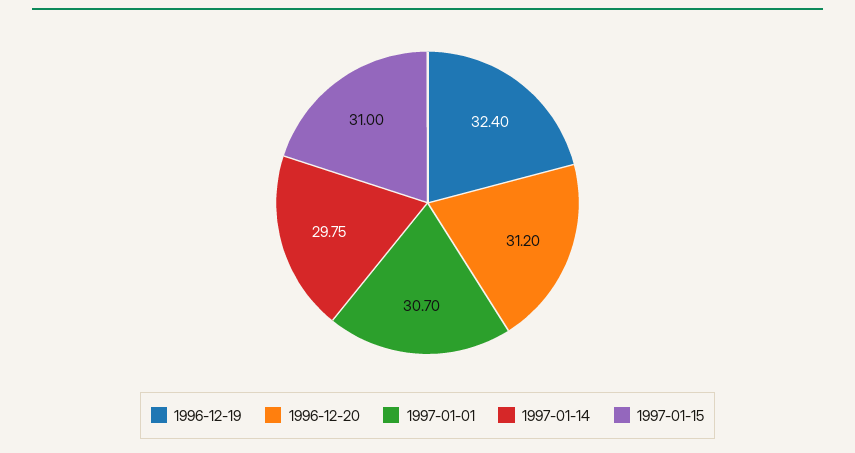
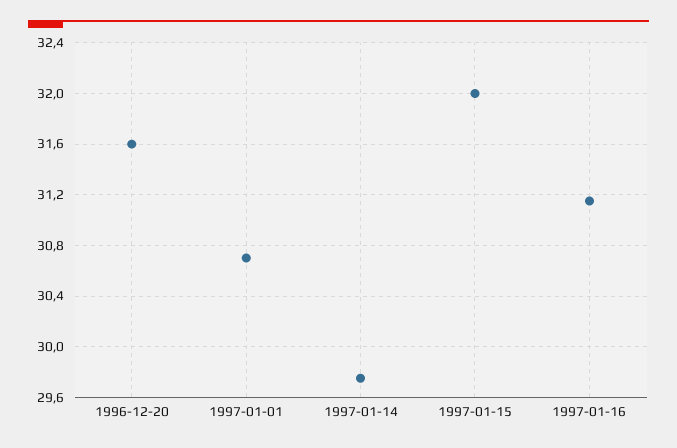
1996-12-19: 32.4 -> none
1996-12-20: 31.2 -> 31.6
1997-01-15: 31 -> 32
1997-01-16: none -> 31.15

